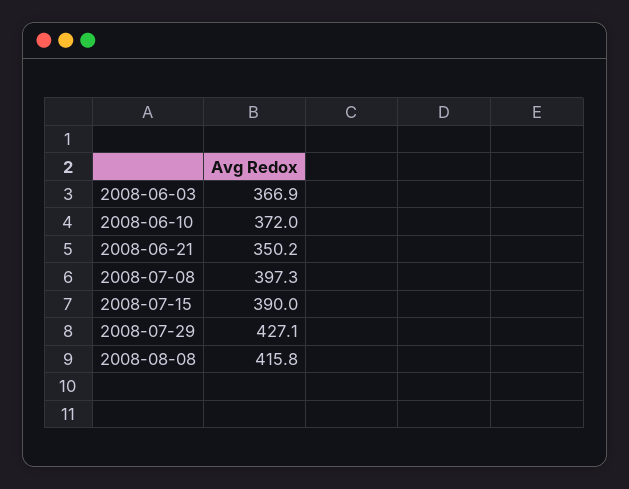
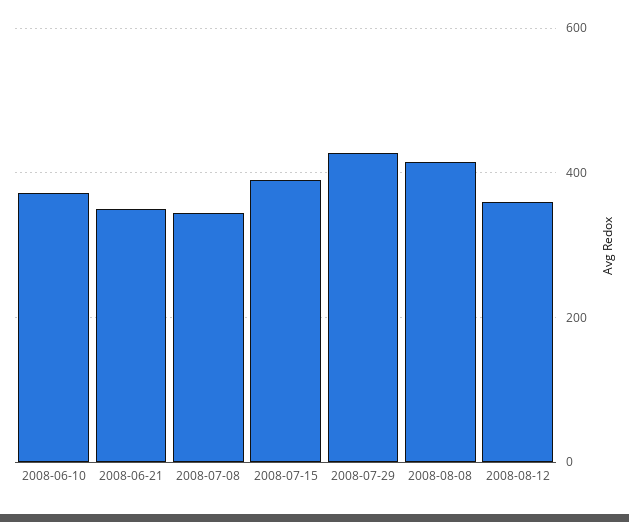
2008-06-03: 366.9 -> none
2008-07-08: 397.3 -> 340
2008-08-12: none -> 360

